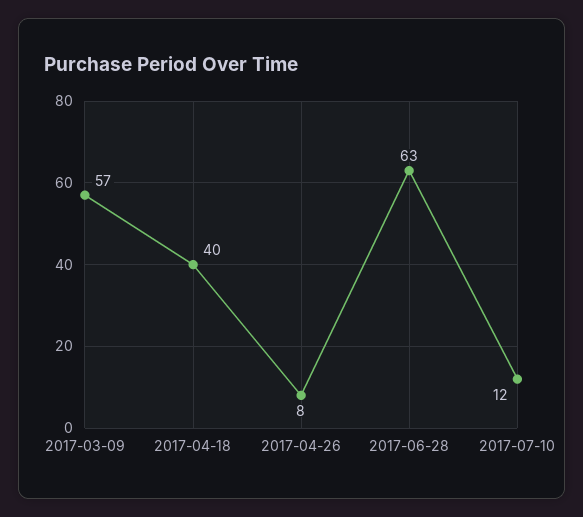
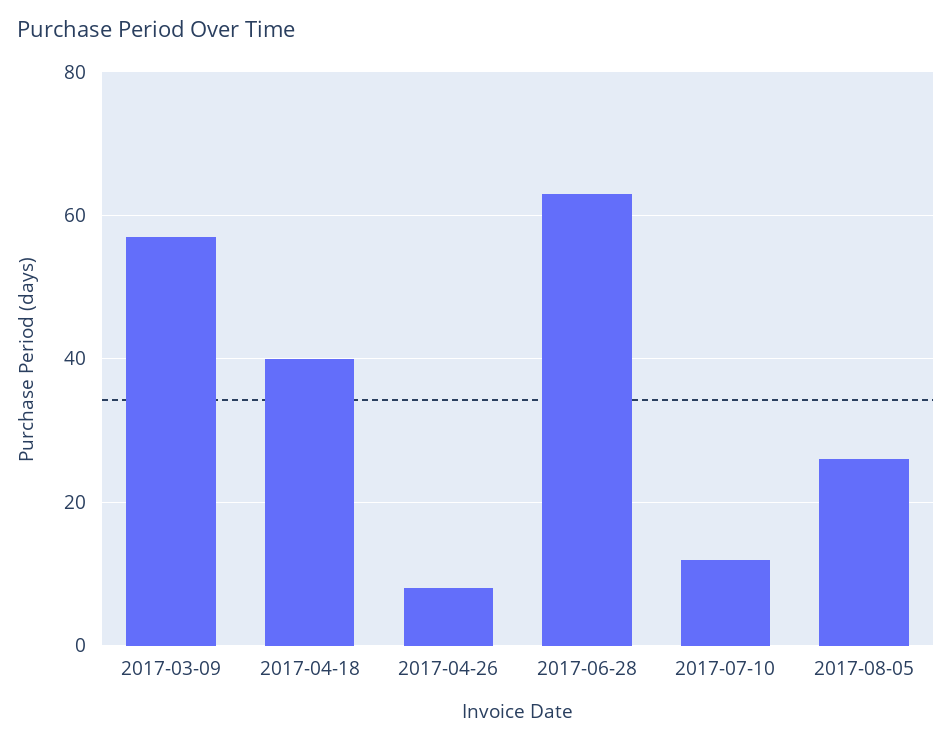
2017-08-05: none -> 25

